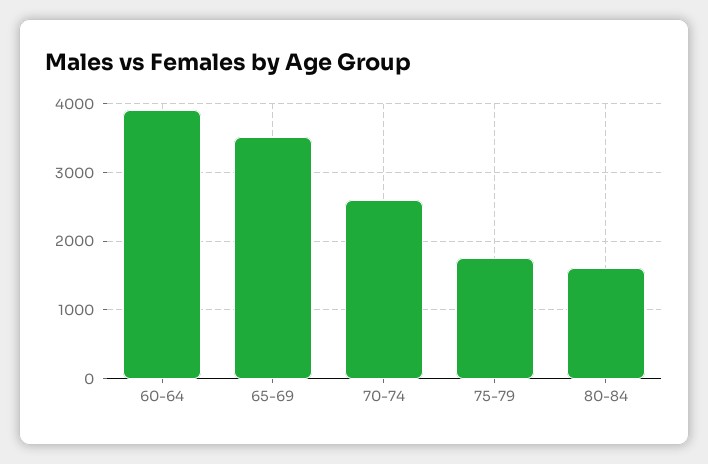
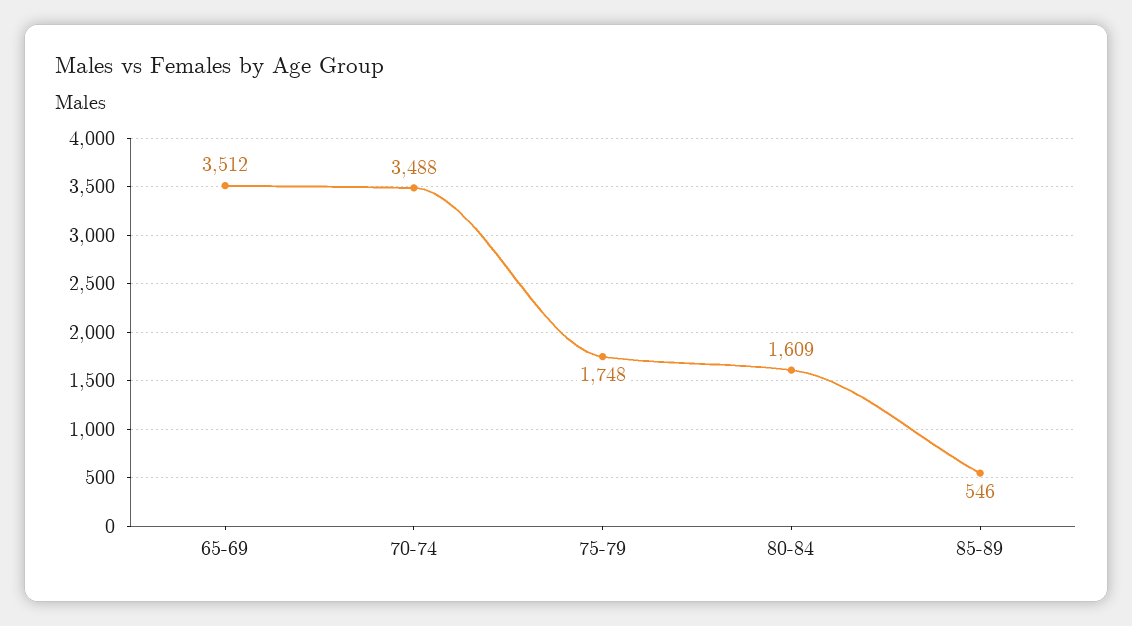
60-64: 3900 -> none
70-74: 2600 -> 3488
85-89: none -> 546

